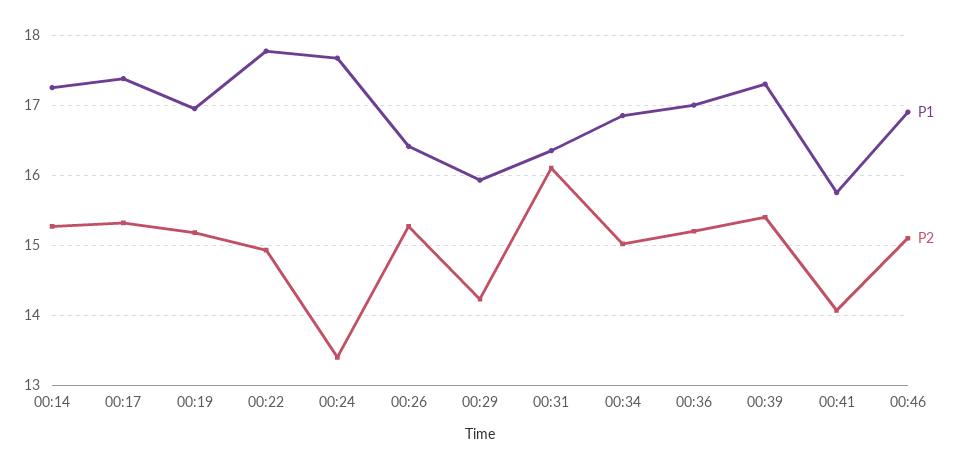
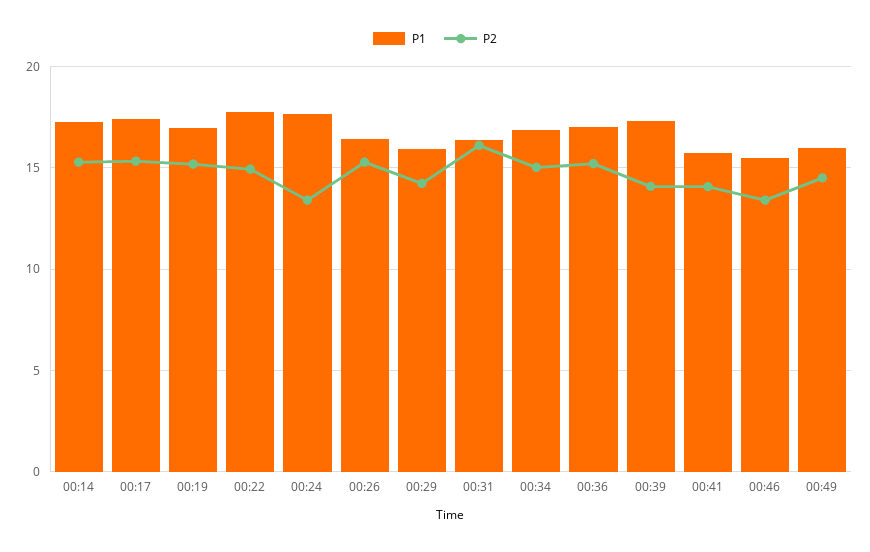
P2, 00:39: 15.4 -> 14
P1, 00:46: 16.9 -> 15.5
P2, 00:46: 15.1 -> 13.5
P1, 00:49: none -> 16
P2, 00:49: none -> 14.5

